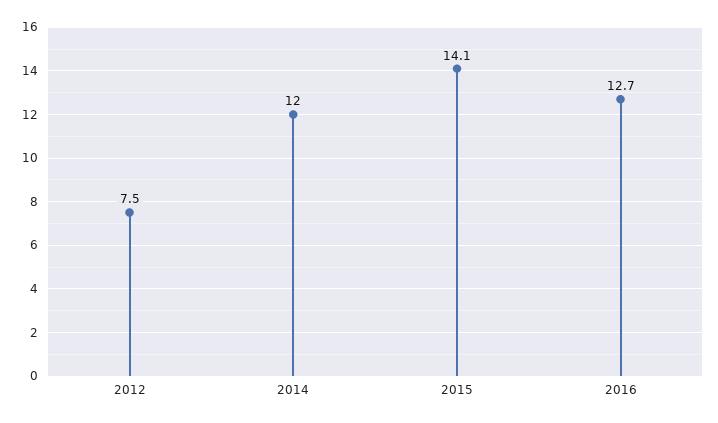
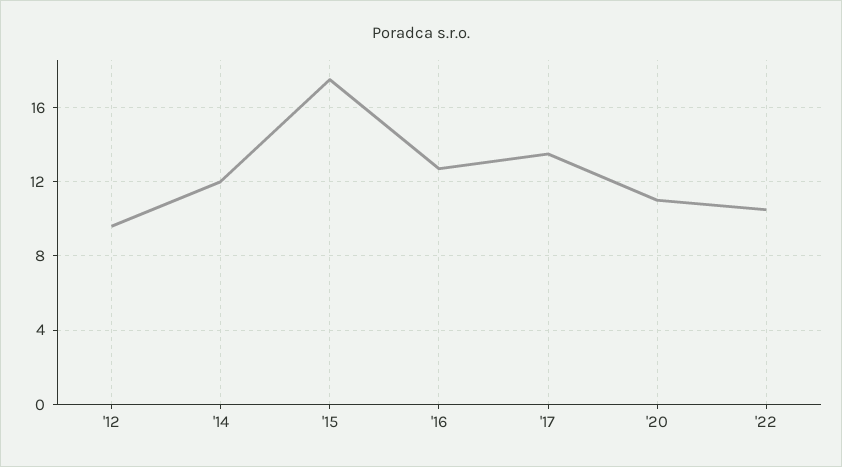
2012: 7.5 -> 9.5
2015: 14.1 -> 17.5
'17: none -> 13.5
'20: none -> 11
'22: none -> 10.5

